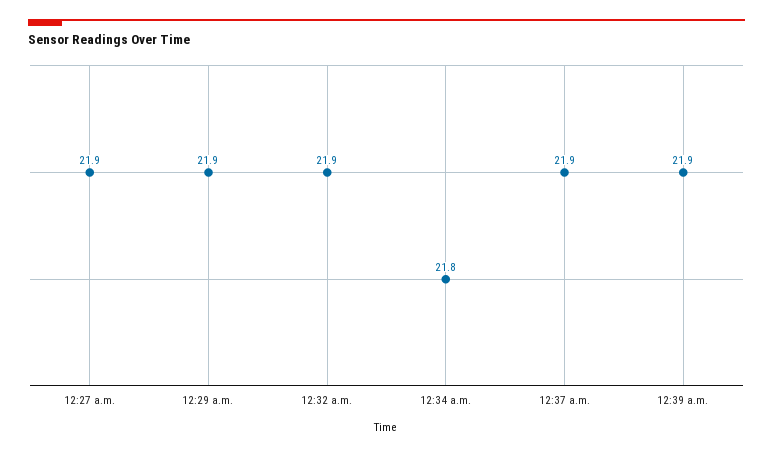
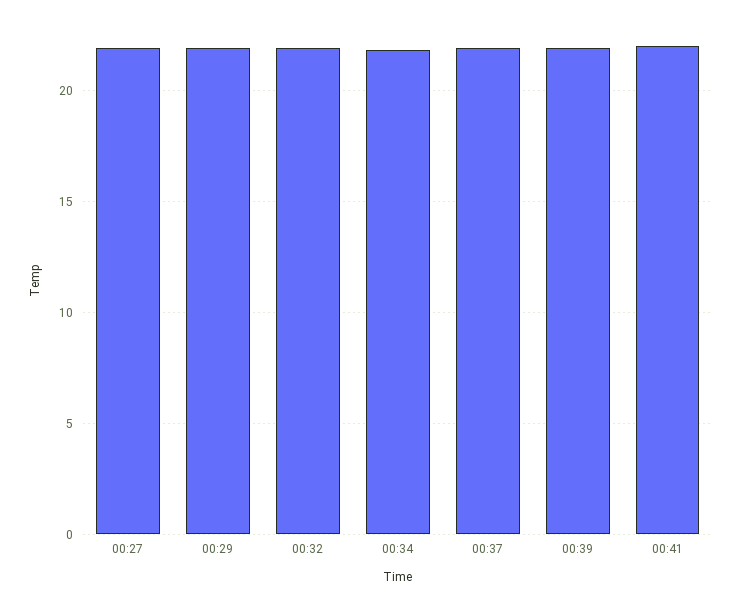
00:41: none -> 22

